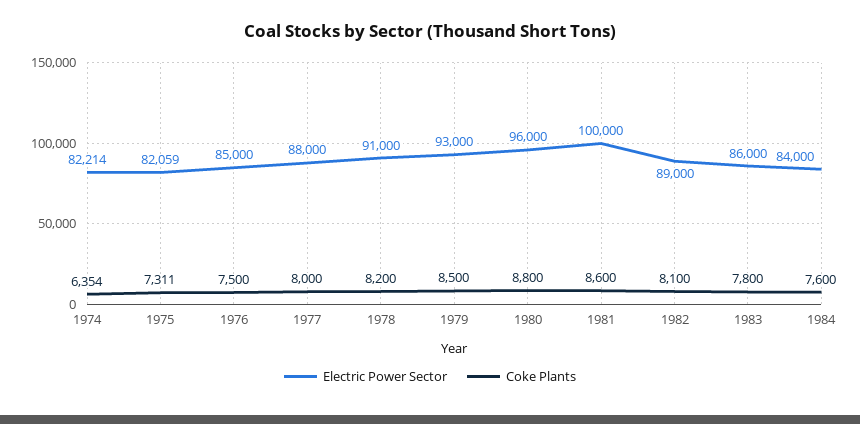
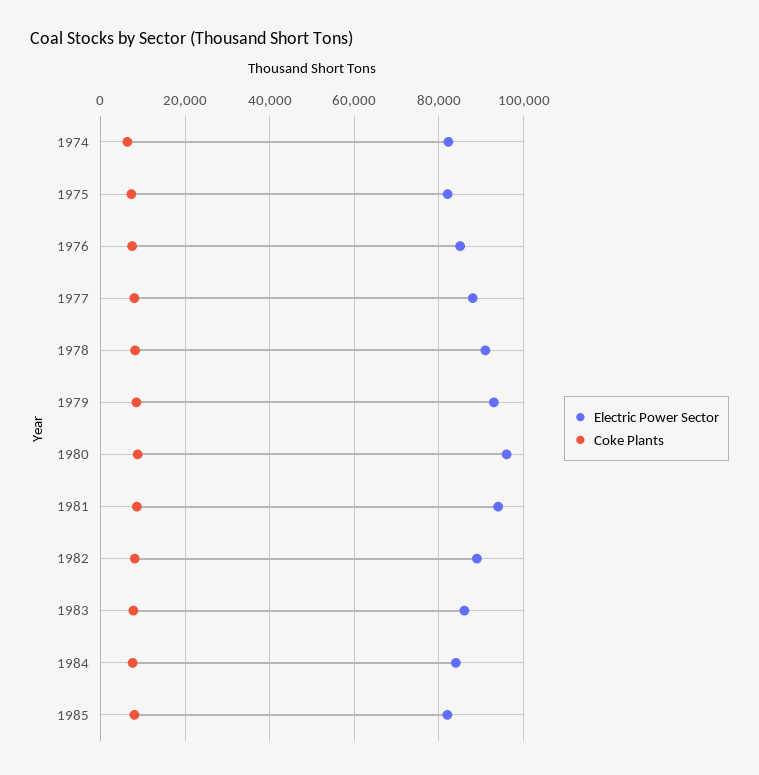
Electric Power Sector, 1981: 100000 -> 94000
Electric Power Sector, 1985: none -> 82000
Coke Plants, 1985: none -> 8000

